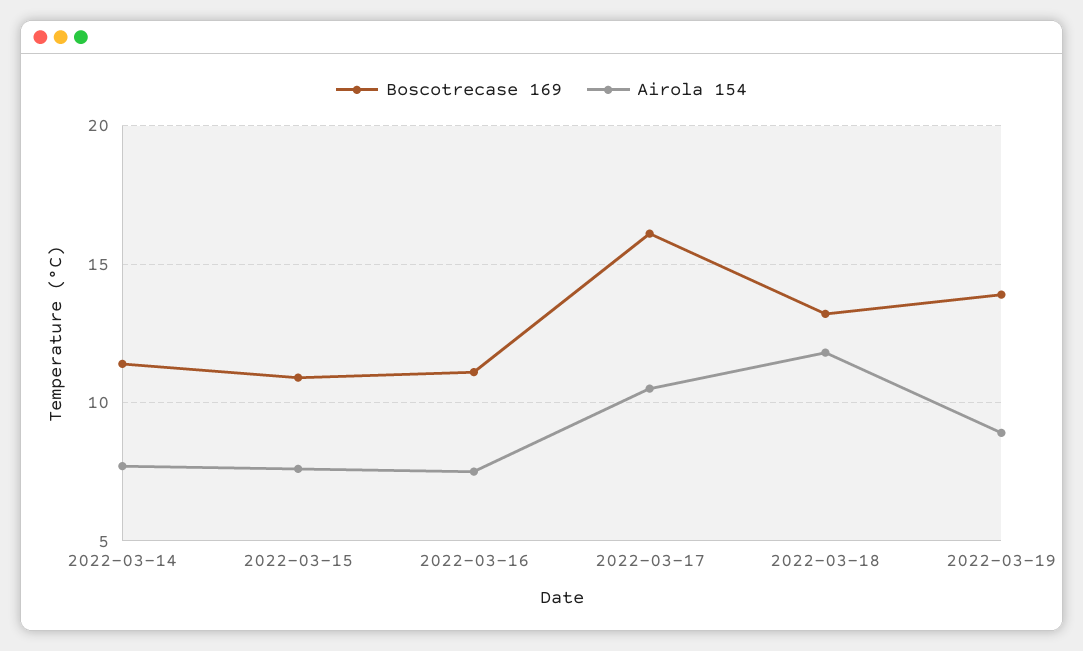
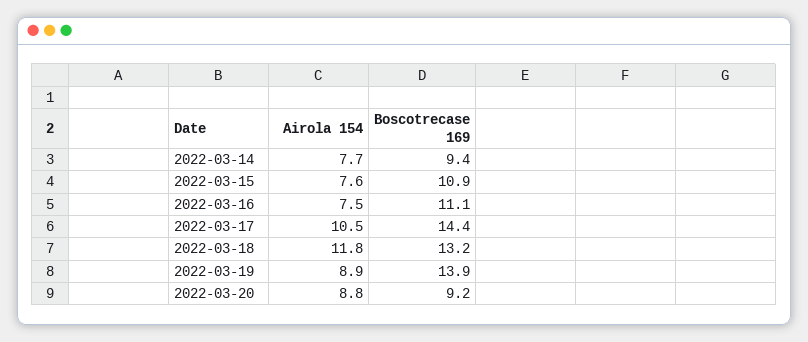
Boscotrecase 169, 2022-03-14: 11.5 -> 9.4
Boscotrecase 169, 2022-03-17: 16 -> 14.4
Airola 154, 2022-03-20: none -> 8.8
Boscotrecase 169, 2022-03-20: none -> 9.2

